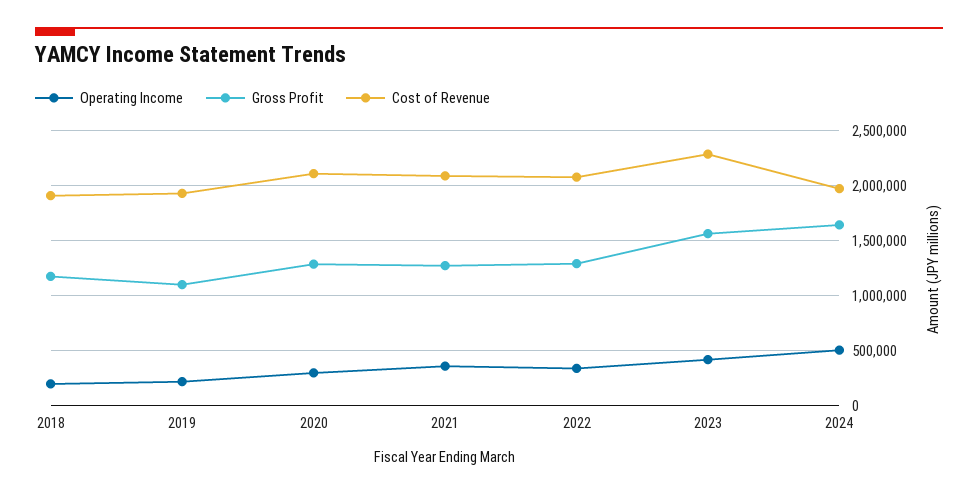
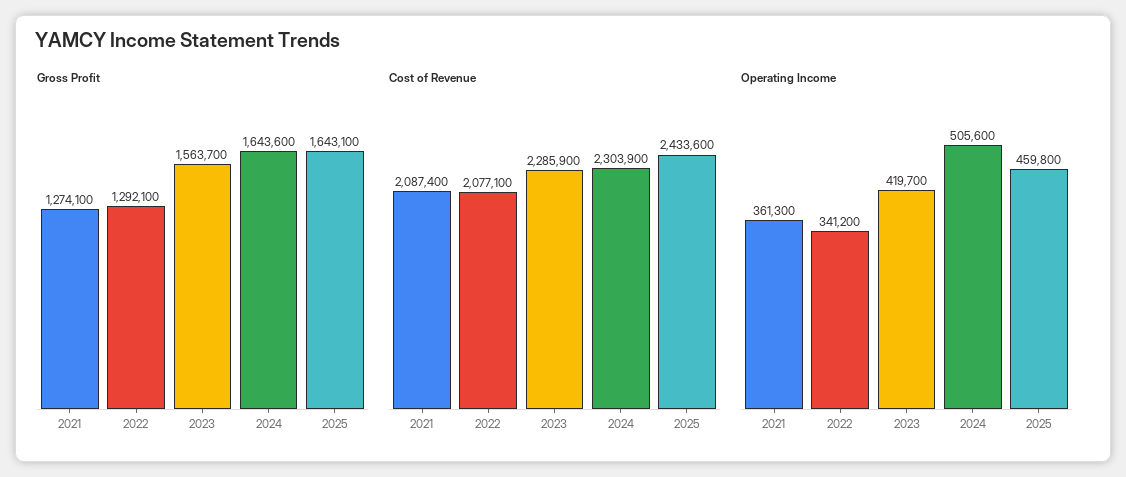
Operating Income, 2018: 200000 -> none
Gross Profit, 2018: 1200000 -> none
Cost of Revenue, 2018: 1900000 -> none
Operating Income, 2019: 200000 -> none
Gross Profit, 2019: 1100000 -> none
Cost of Revenue, 2019: 1900000 -> none
Operating Income, 2020: 300000 -> none
Gross Profit, 2020: 1300000 -> none
Cost of Revenue, 2020: 2100000 -> none
Cost of Revenue, 2024: 2000000 -> 2303900
Gross Profit, 2025: none -> 1643100
Cost of Revenue, 2025: none -> 2433600
Operating Income, 2025: none -> 459800

